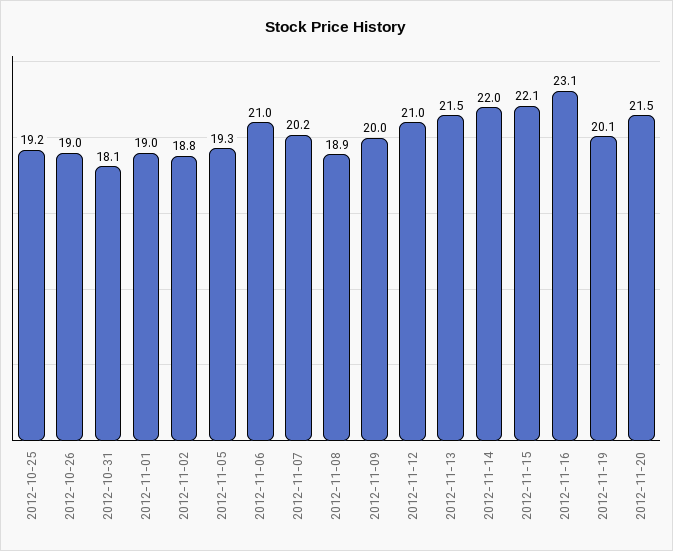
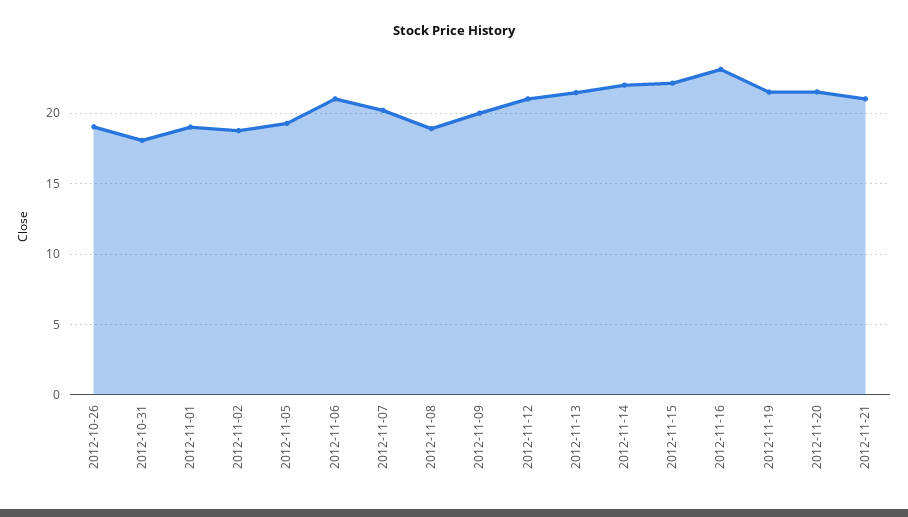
2012-10-25: 19.2 -> none
2012-11-19: 20.1 -> 21.5
2012-11-21: none -> 21

